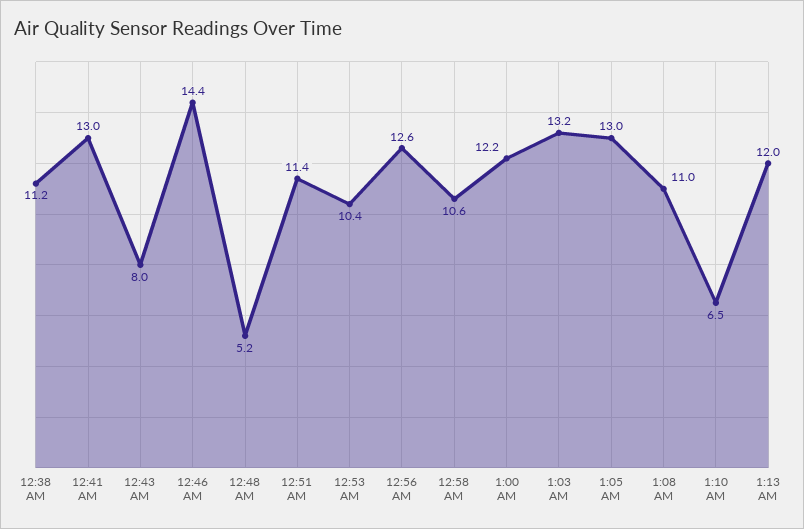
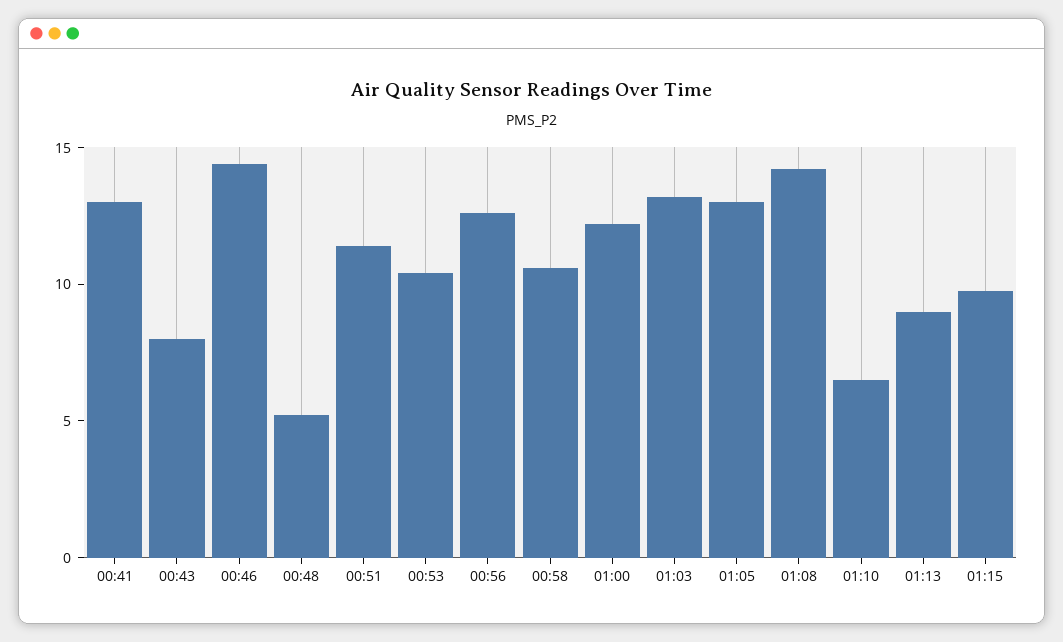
12:38 AM: 11.2 -> none
1:08 AM: 11 -> 14
1:13 AM: 12 -> 9
01:15: none -> 10

